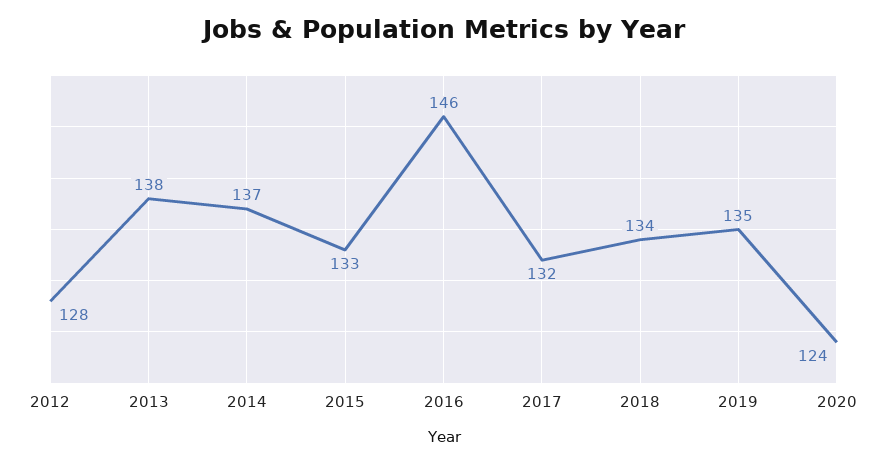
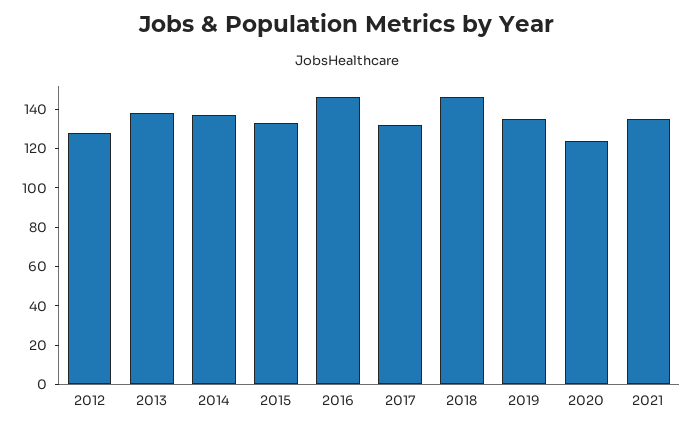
2018: 134 -> 145
2021: none -> 135

